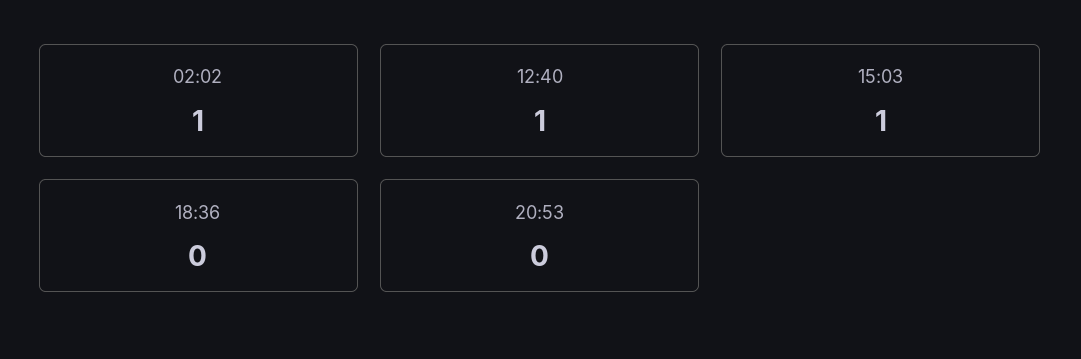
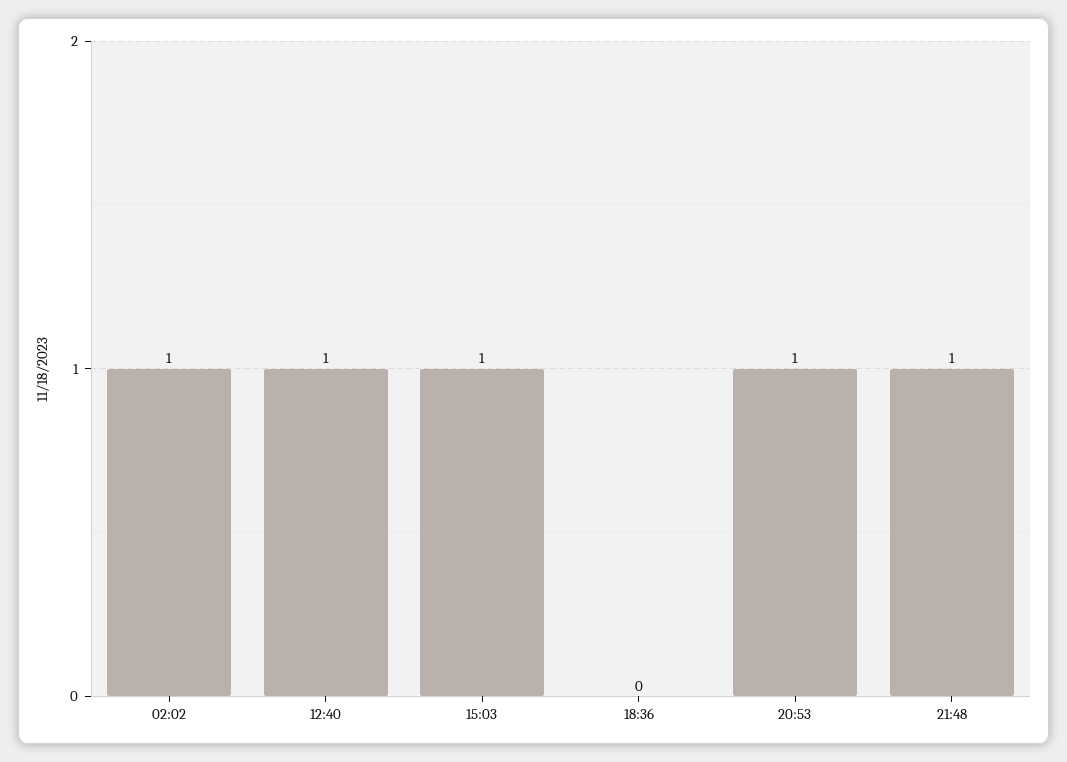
20:53: 0 -> 1
21:48: none -> 1

